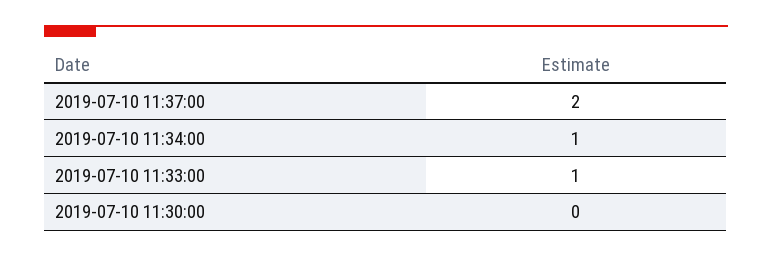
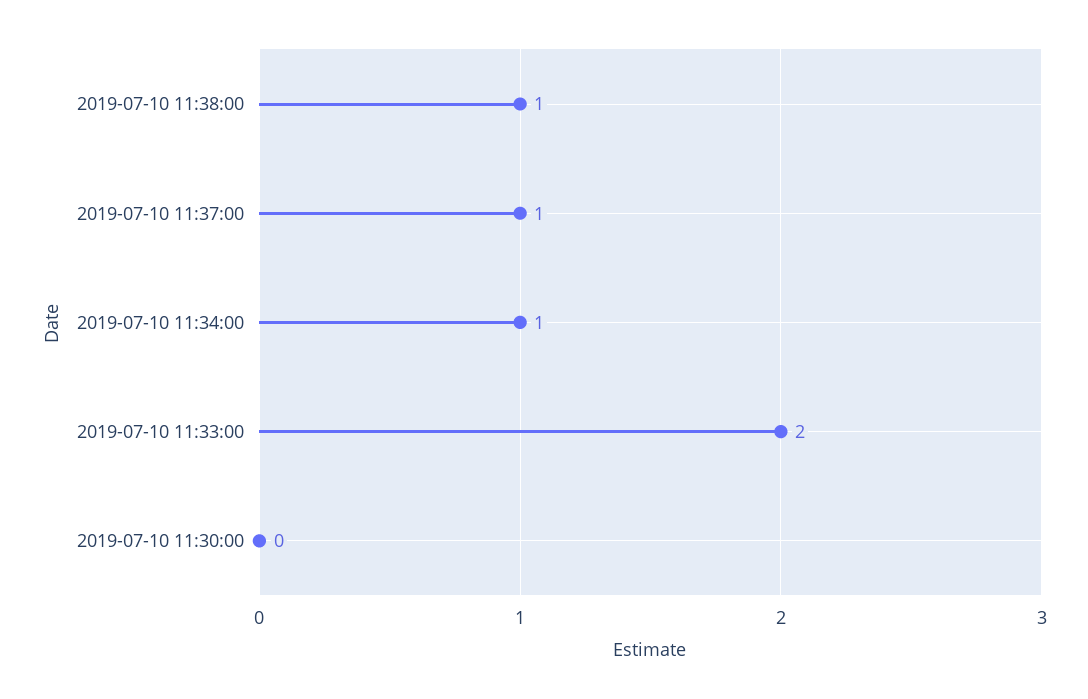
2019-07-10 11:37:00: 2 -> 1
2019-07-10 11:33:00: 1 -> 2
2019-07-10 11:38:00: none -> 1

